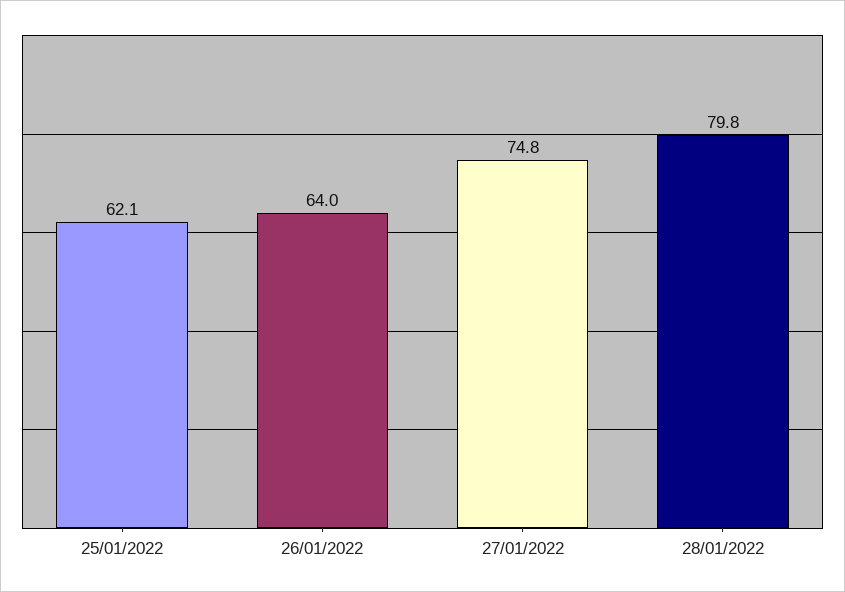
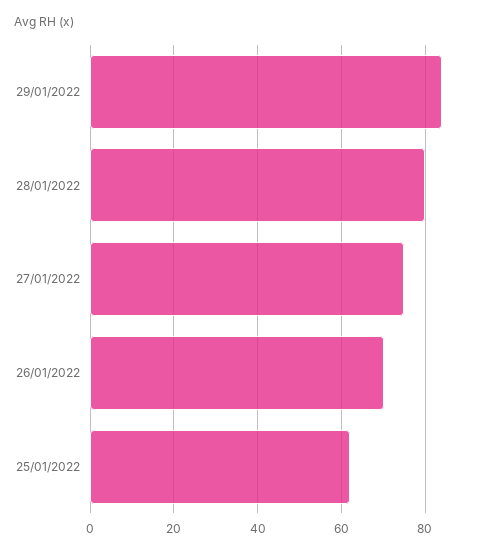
26/01/2022: 64 -> 70
29/01/2022: none -> 84

